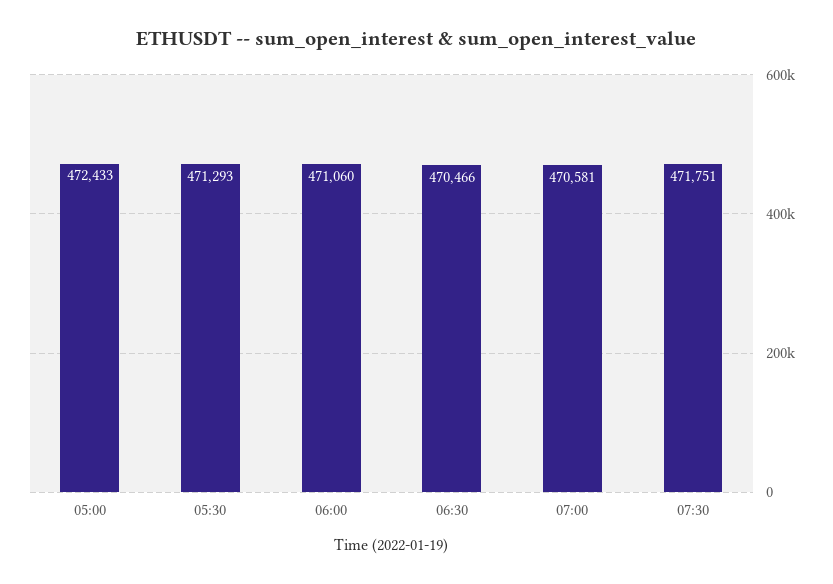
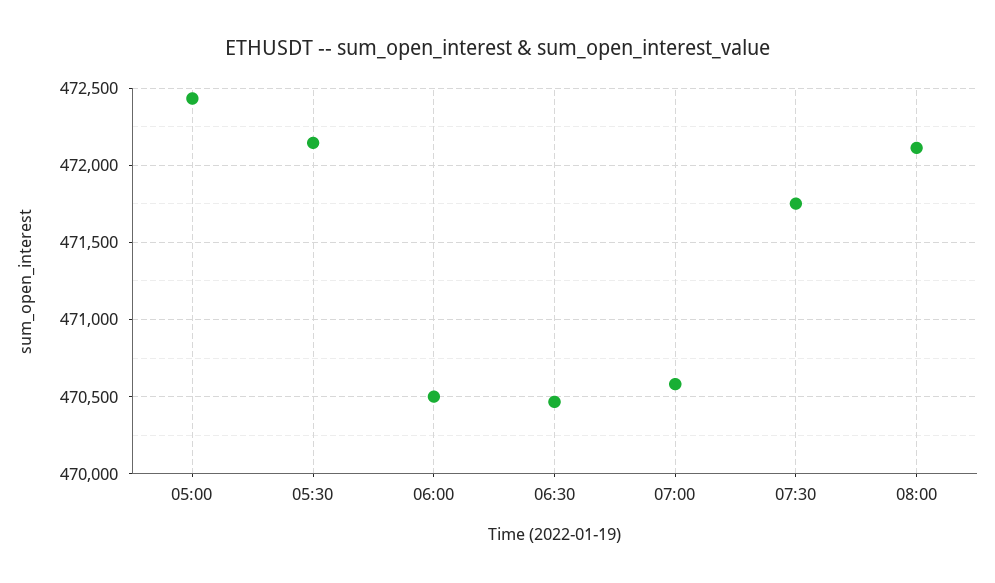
05:30: 471293 -> 472150
06:00: 471060 -> 470500
08:00: none -> 472100

